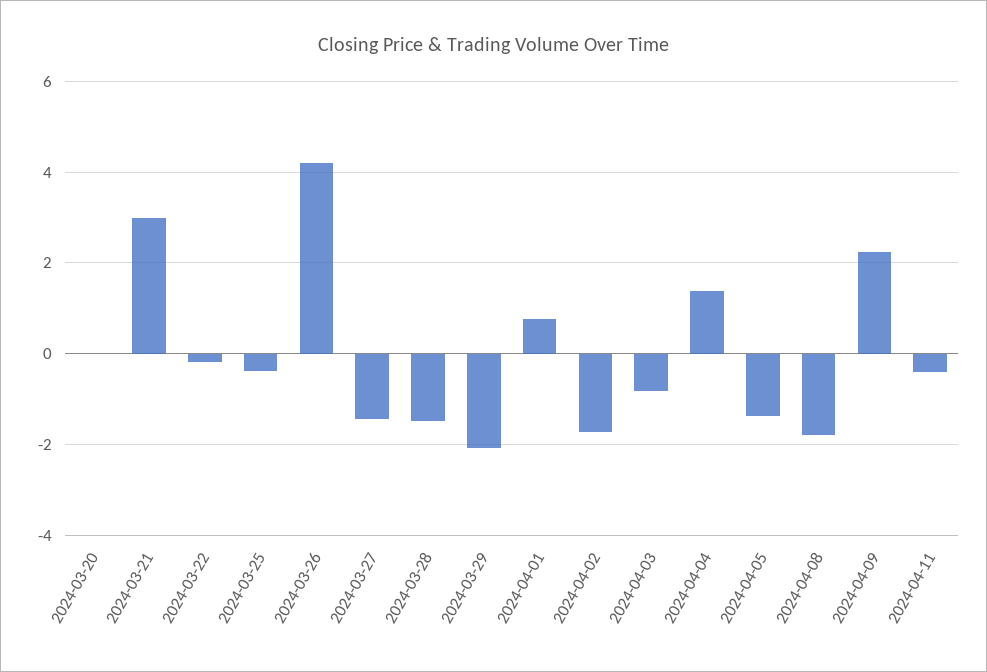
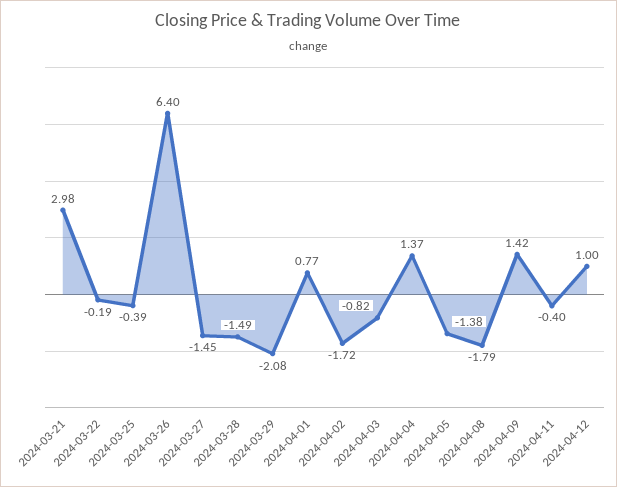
2024-03-20: 0 -> none
2024-03-26: 4.2 -> 6.4
2024-04-09: 2.2 -> 1.42
2024-04-12: none -> 1

